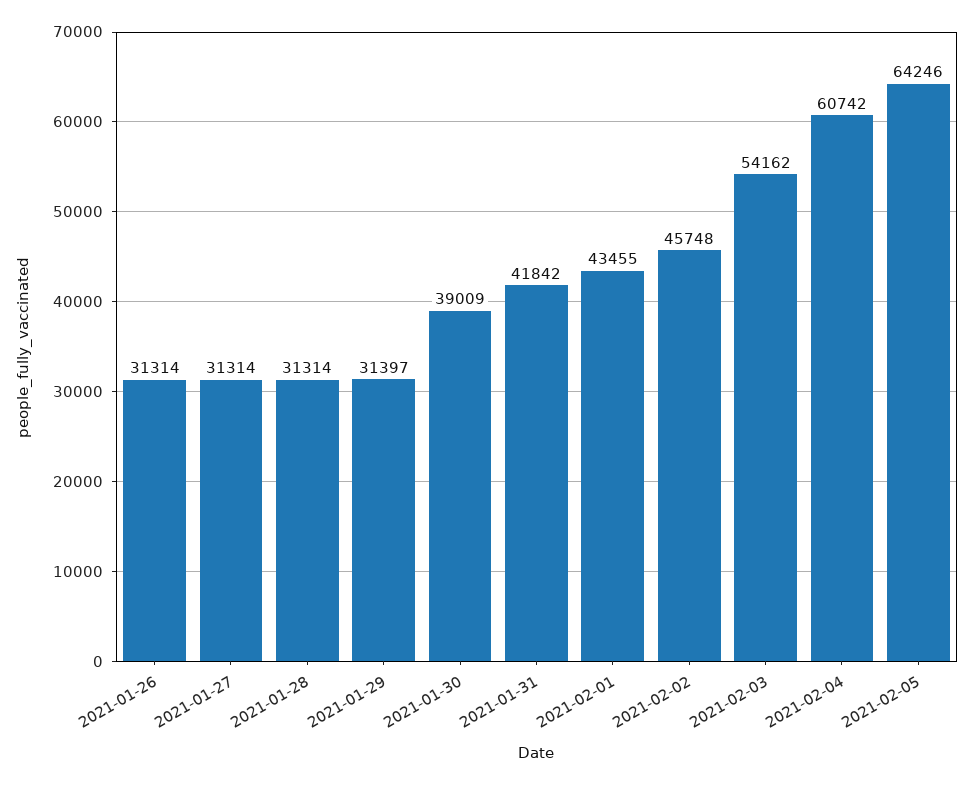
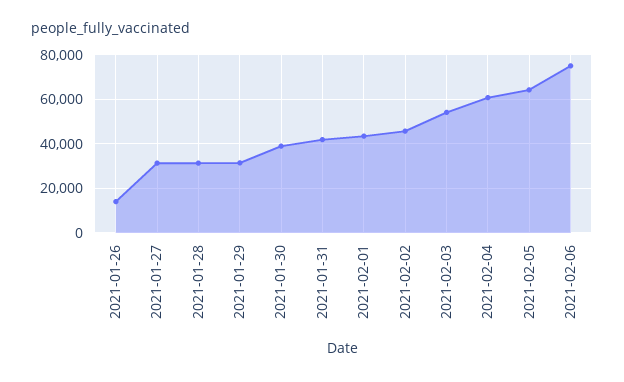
2021-01-26: 31314 -> 15000
2021-02-06: none -> 75000

